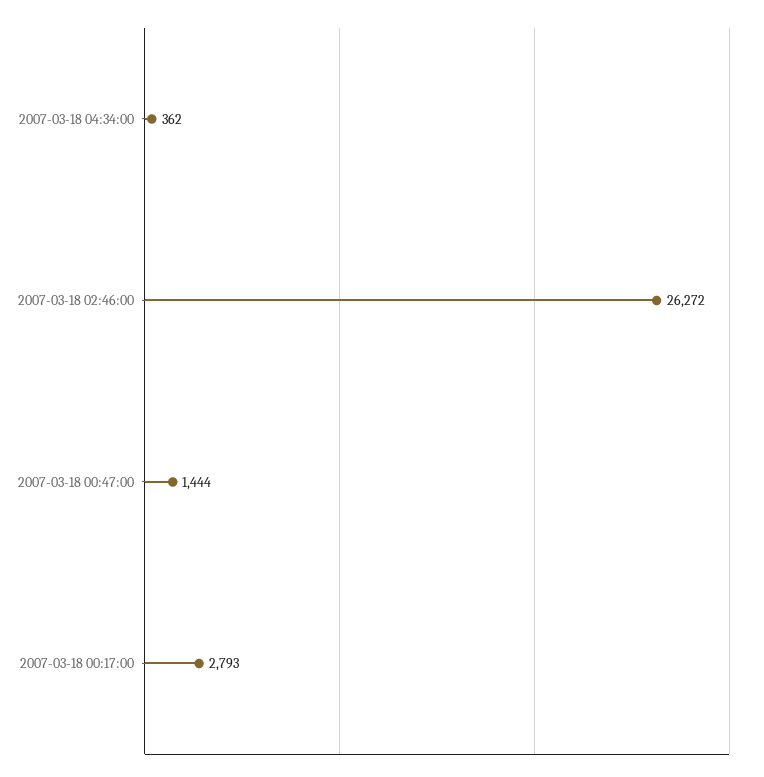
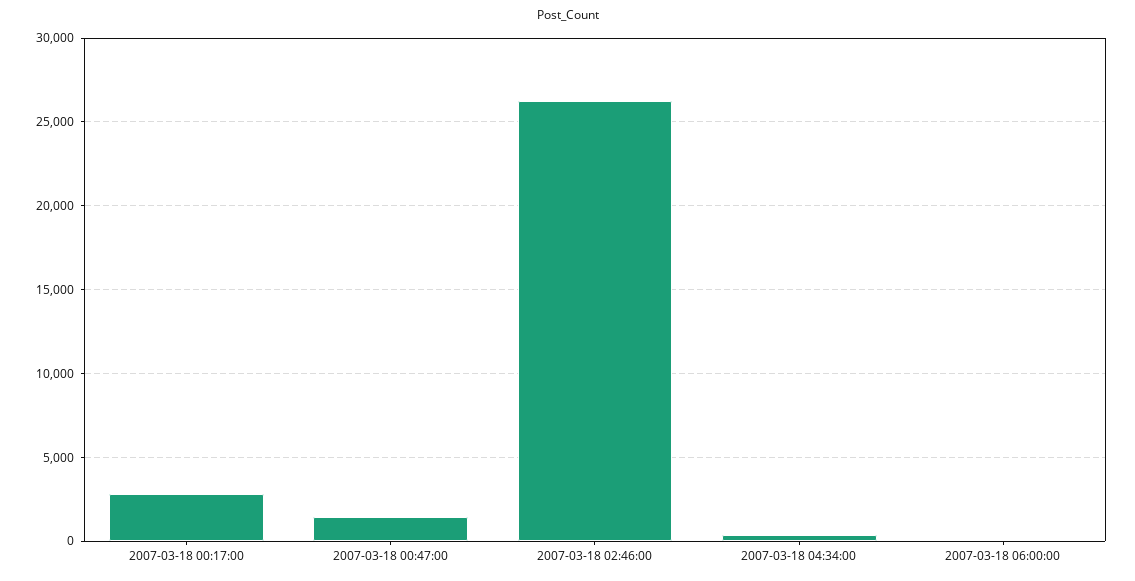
2007-03-18 06:00:00: none -> 0

